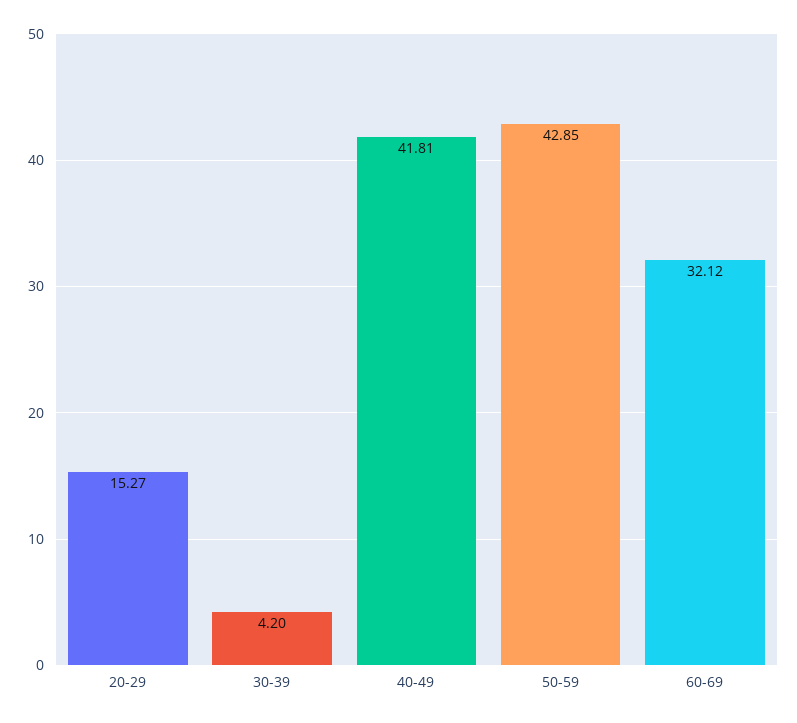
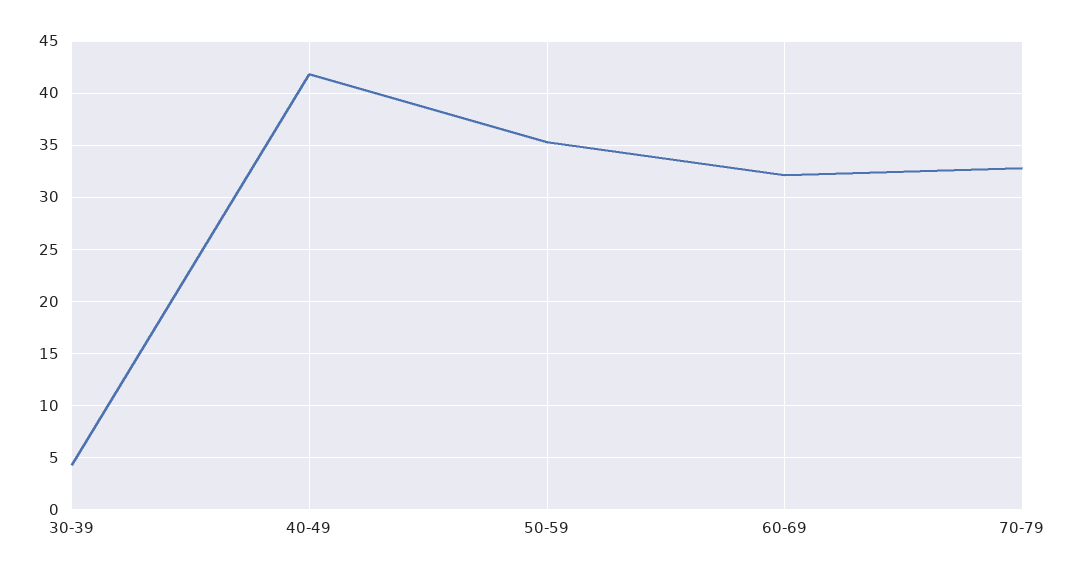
20-29: 15.27 -> none
50-59: 42.85 -> 35
70-79: none -> 33

